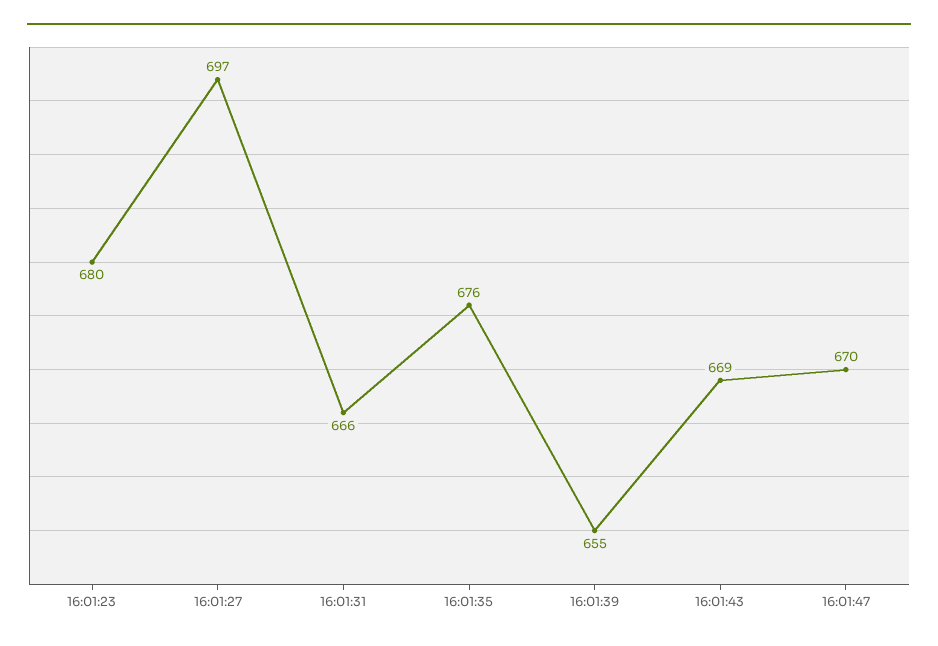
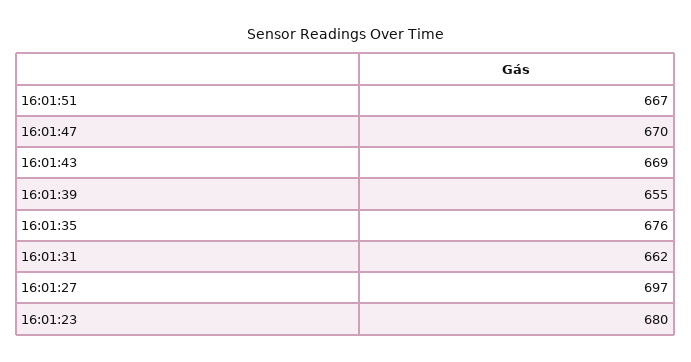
16:01:31: 666 -> 662
16:01:51: none -> 667

